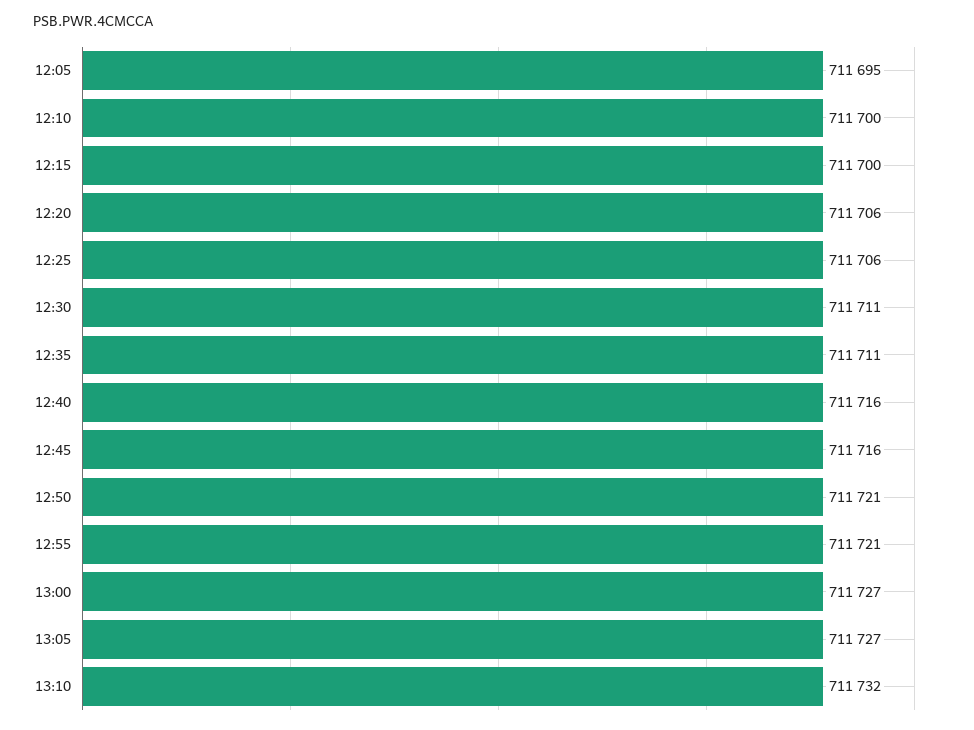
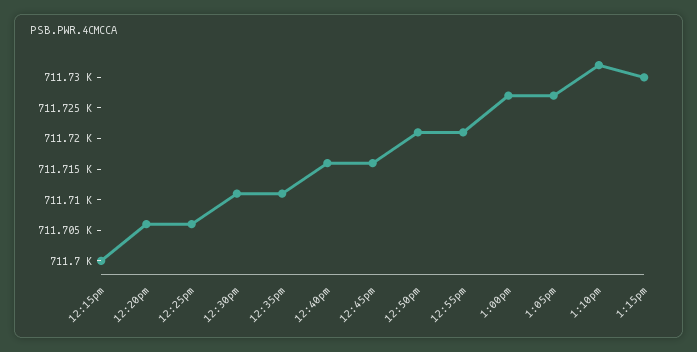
12:05: 711695 -> none
12:10: 711700 -> none
1:15pm: none -> 711730

